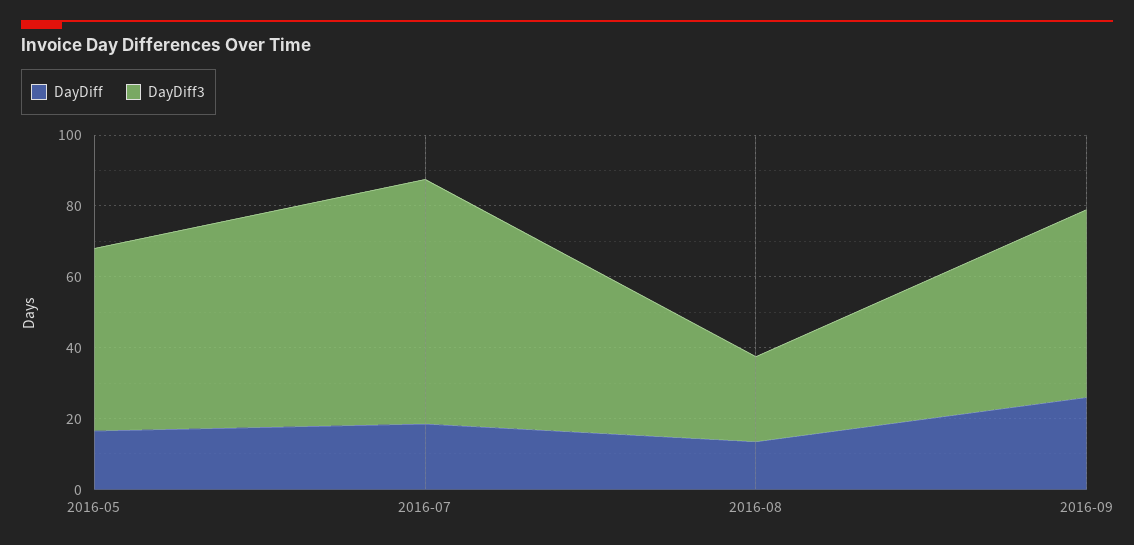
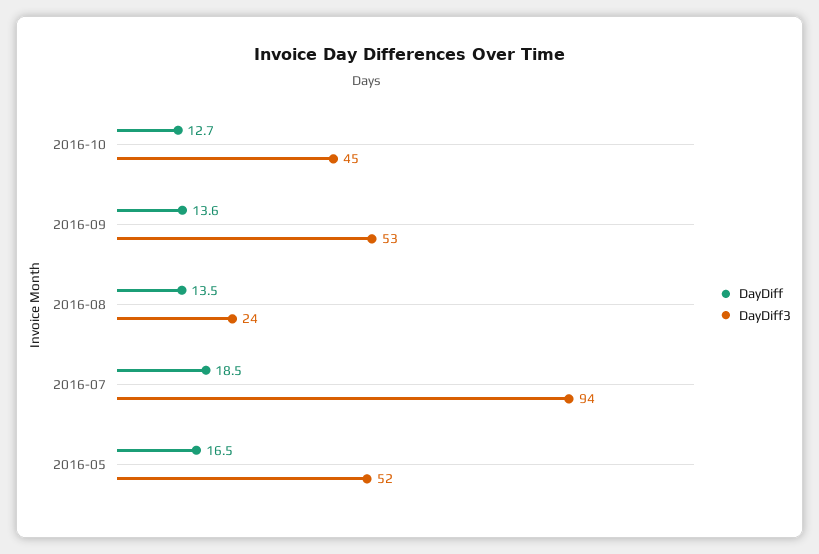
DayDiff3, 2016-07: 70 -> 94
DayDiff, 2016-09: 25 -> 13.6
DayDiff, 2016-10: none -> 12.7
DayDiff3, 2016-10: none -> 45

